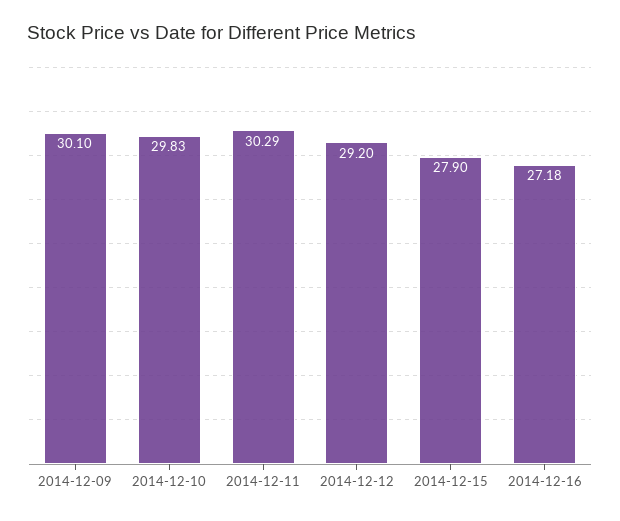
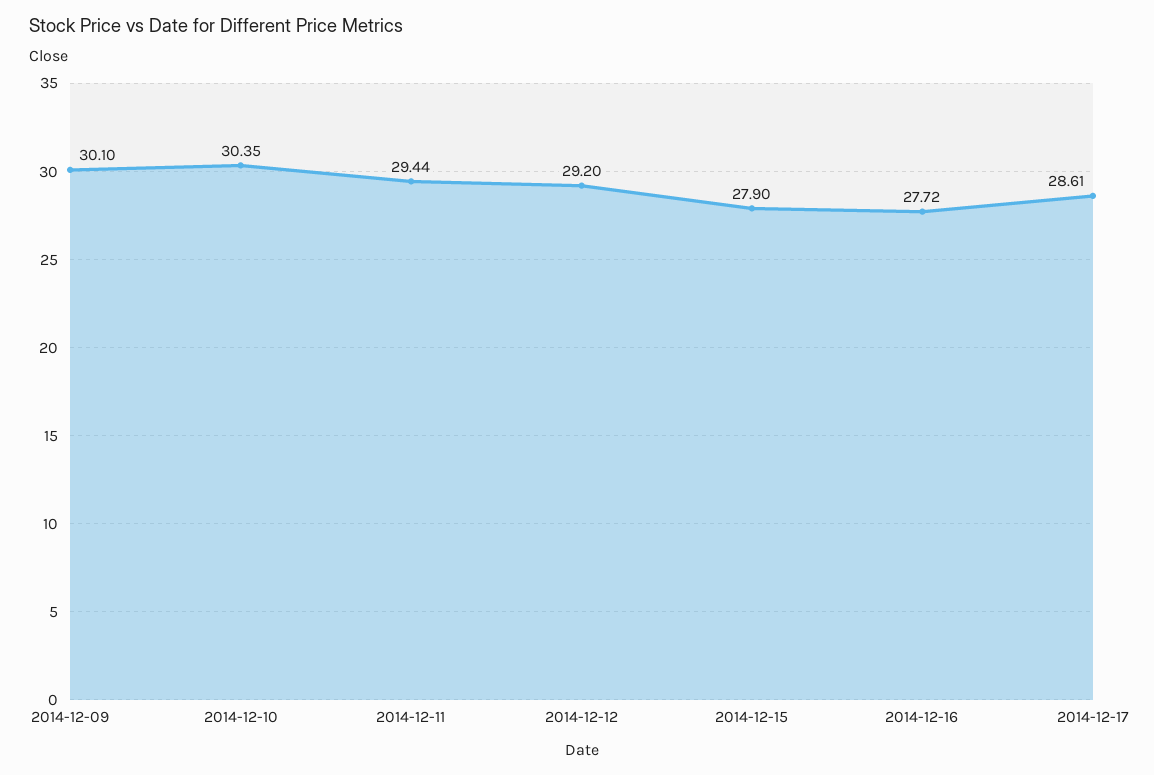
2014-12-10: 29.83 -> 30.35
2014-12-11: 30.29 -> 29.44
2014-12-16: 27.18 -> 27.72
2014-12-17: none -> 28.61

